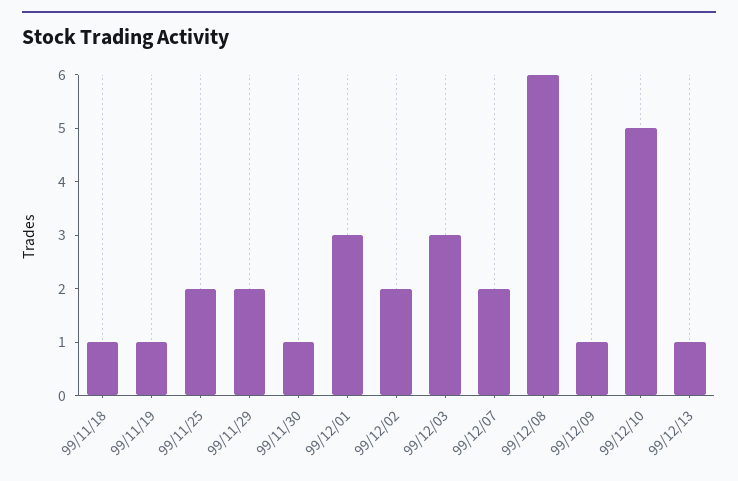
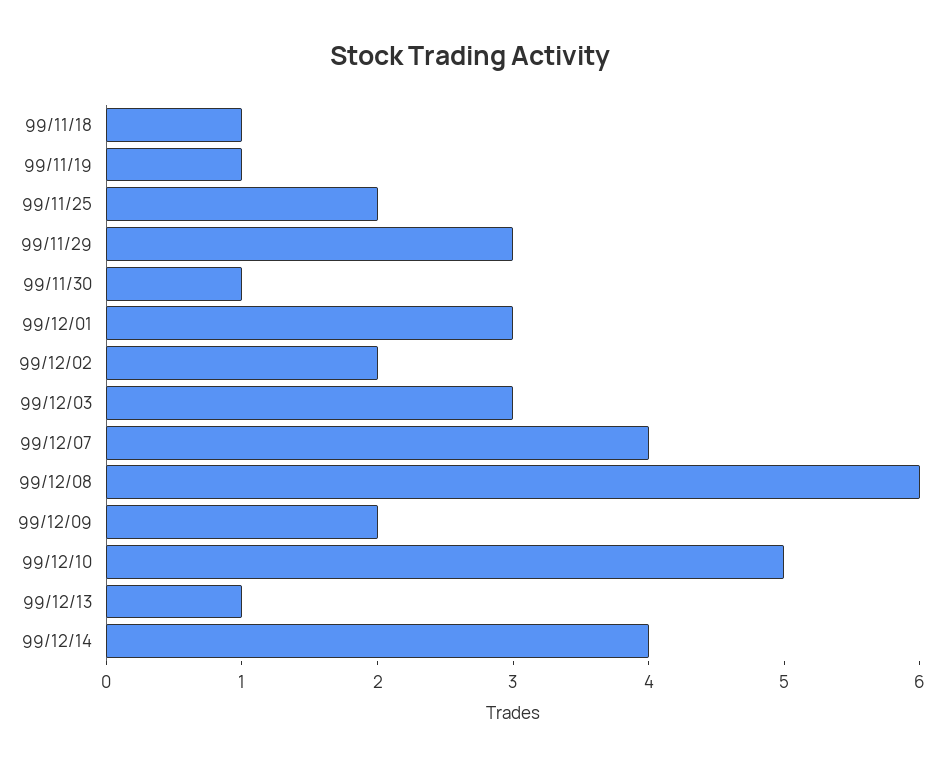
99/11/29: 2 -> 3
99/12/07: 2 -> 4
99/12/09: 1 -> 2
99/12/14: none -> 4

